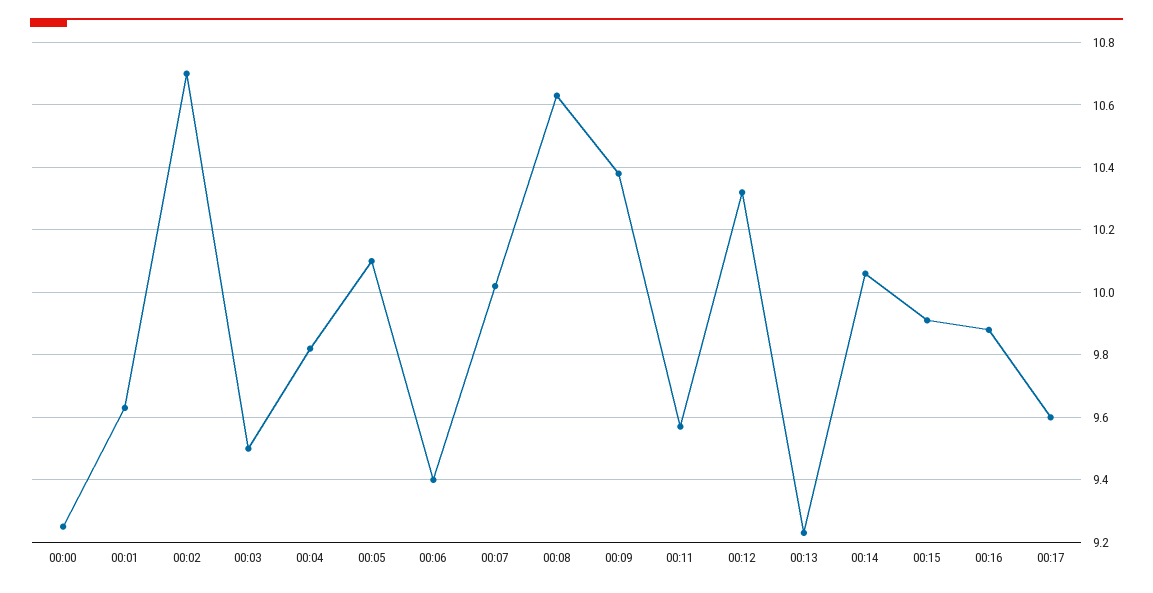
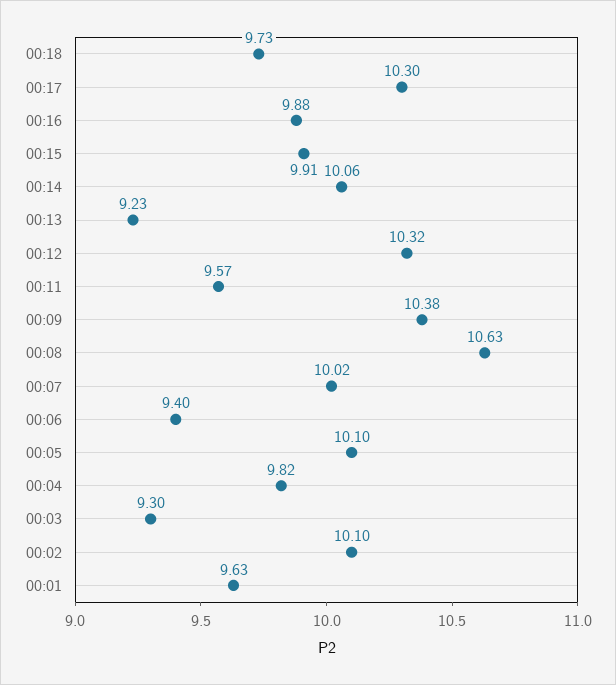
00:00: 9.25 -> none
00:02: 10.7 -> 10.1
00:03: 9.5 -> 9.3
00:17: 9.6 -> 10.3
00:18: none -> 9.73

